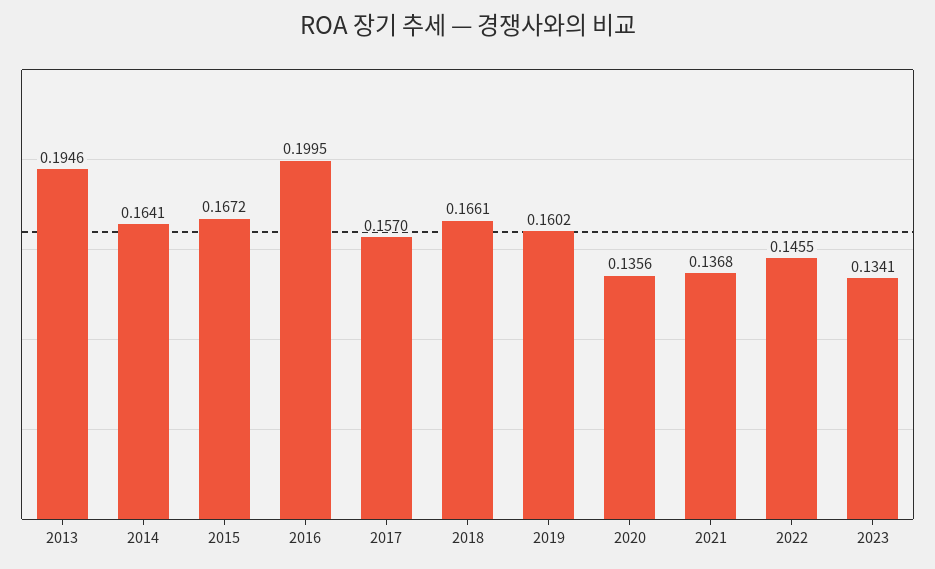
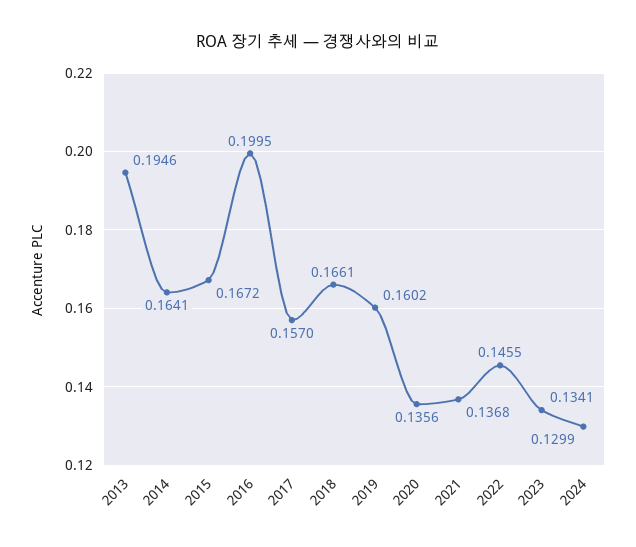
2024: none -> 0.1299

